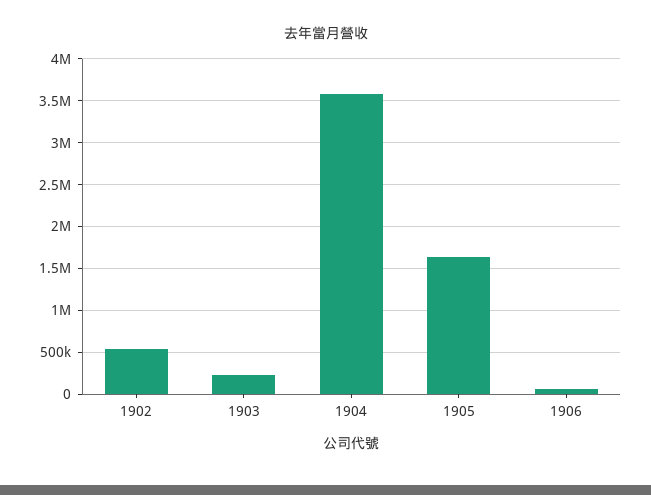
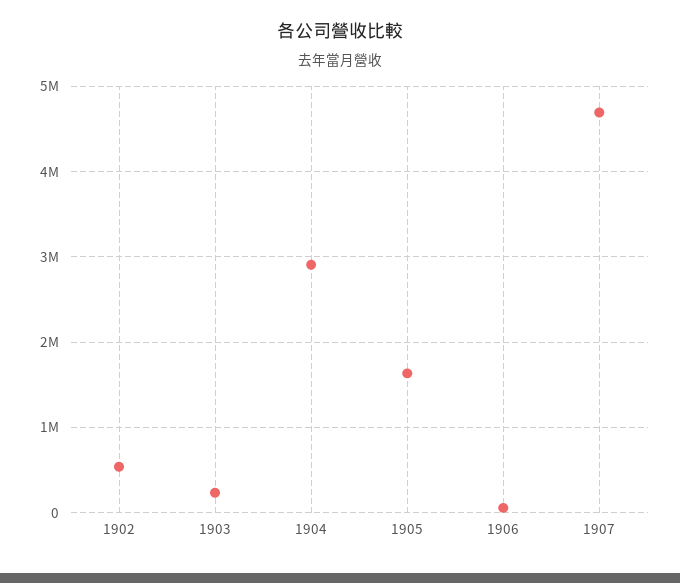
1904: 3600000 -> 2900000
1907: none -> 4700000

